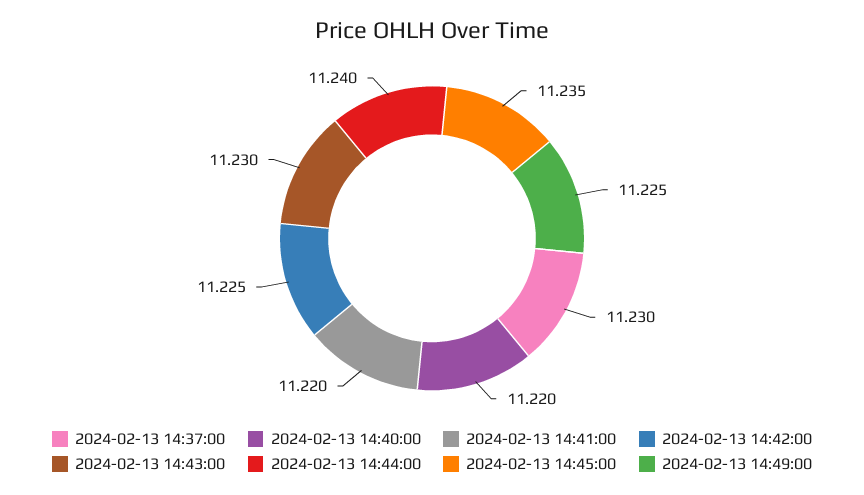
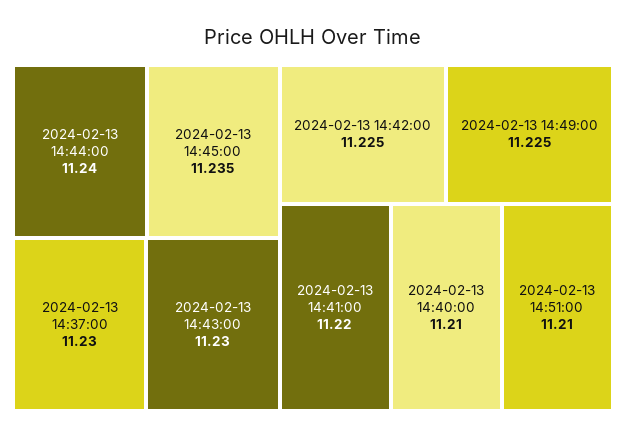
2024-02-13 14:40:00: 11.22 -> 11.21
2024-02-13 14:51:00: none -> 11.21

